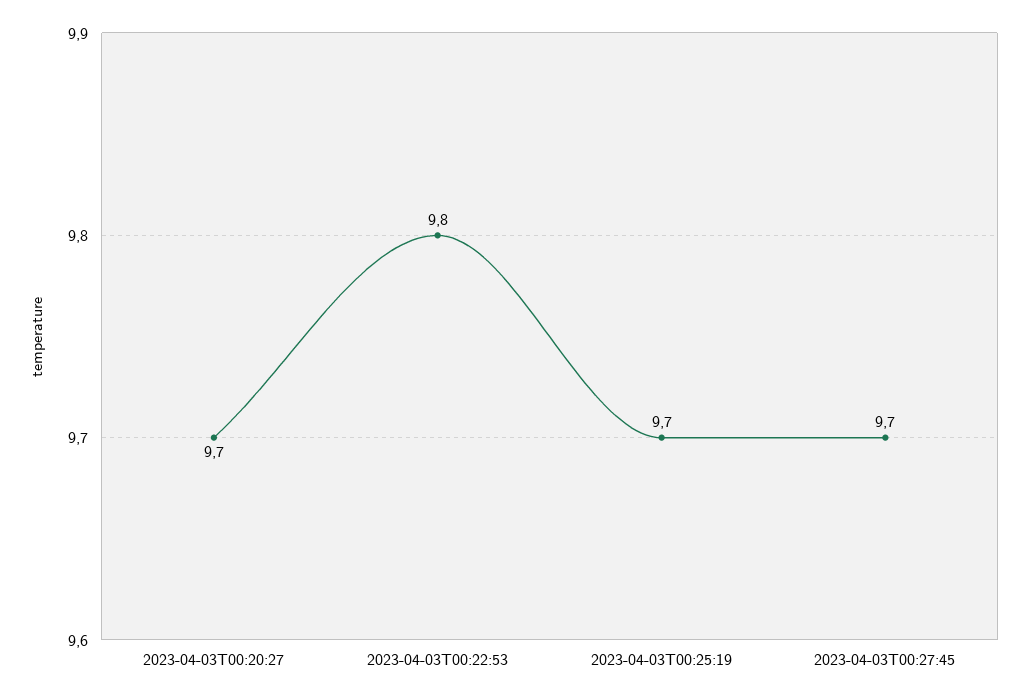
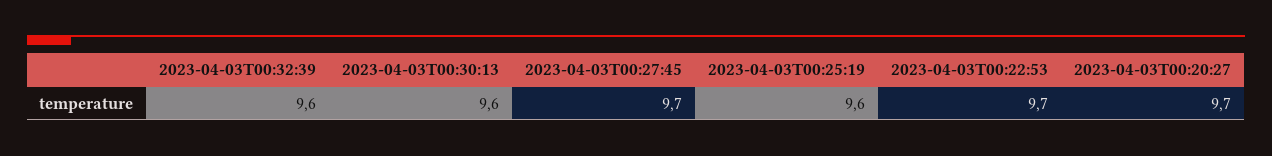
2023-04-03T00:22:53: 9.8 -> 9.7
2023-04-03T00:25:19: 9.7 -> 9.6
2023-04-03T00:32:39: none -> 9.6
2023-04-03T00:30:13: none -> 9.6

